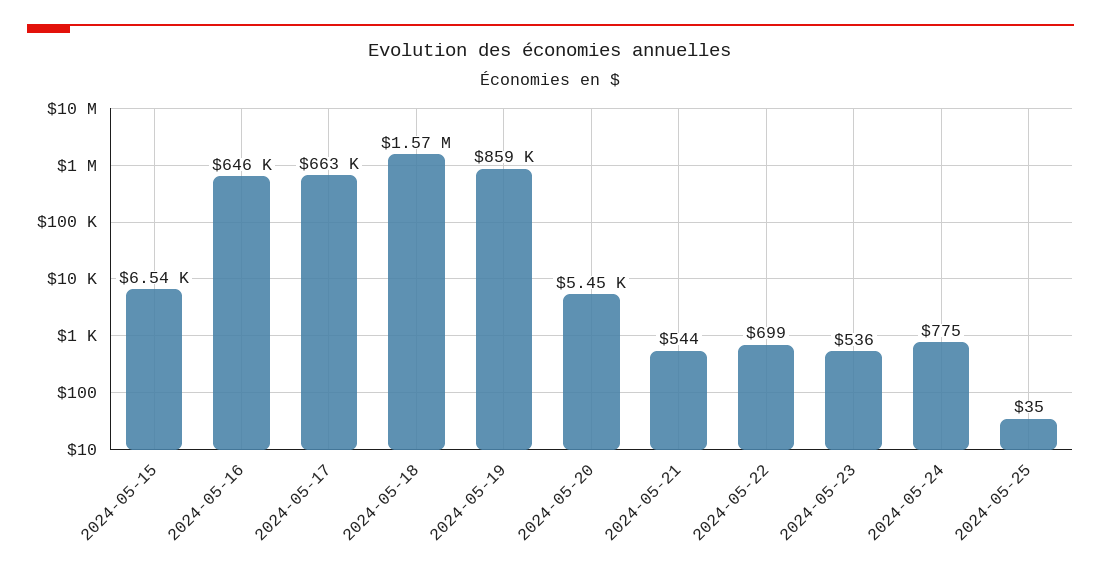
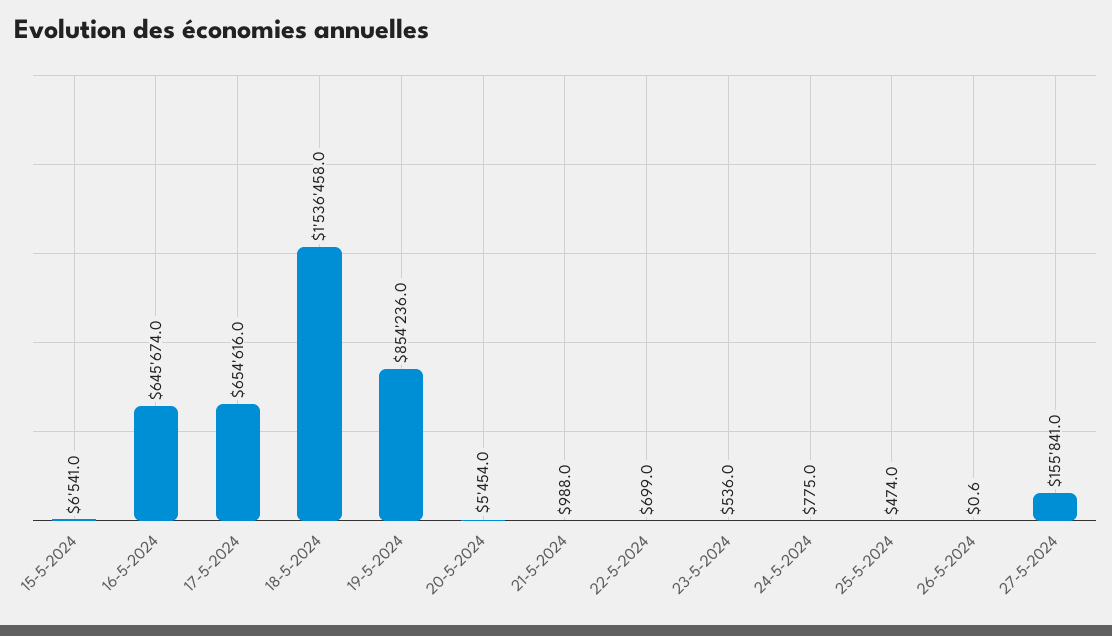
2024-05-17: 663000 -> 654616
2024-05-18: 1570000 -> 1536458
2024-05-19: 859000 -> 854236
2024-05-21: 544 -> 988
2024-05-25: 35 -> 474
26-5-2024: none -> 0.6
27-5-2024: none -> 155841

